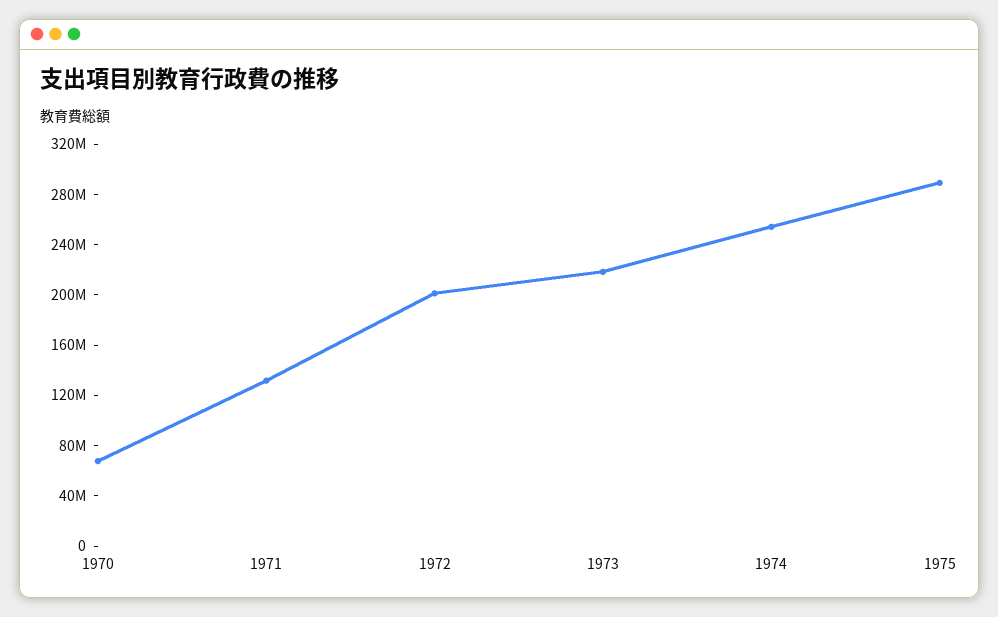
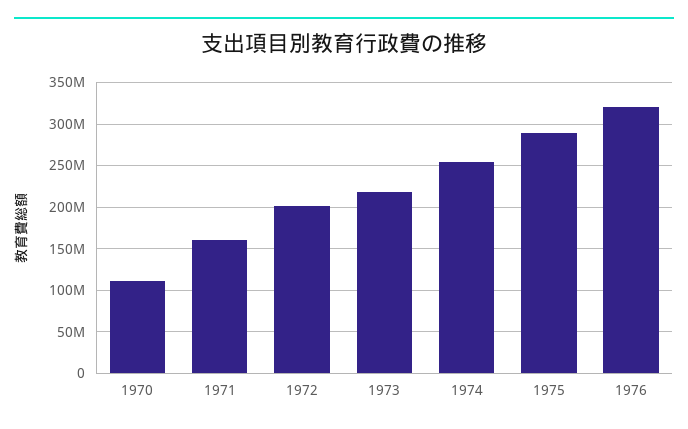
1970: 70000000 -> 110000000
1971: 130000000 -> 160000000
1976: none -> 320000000

